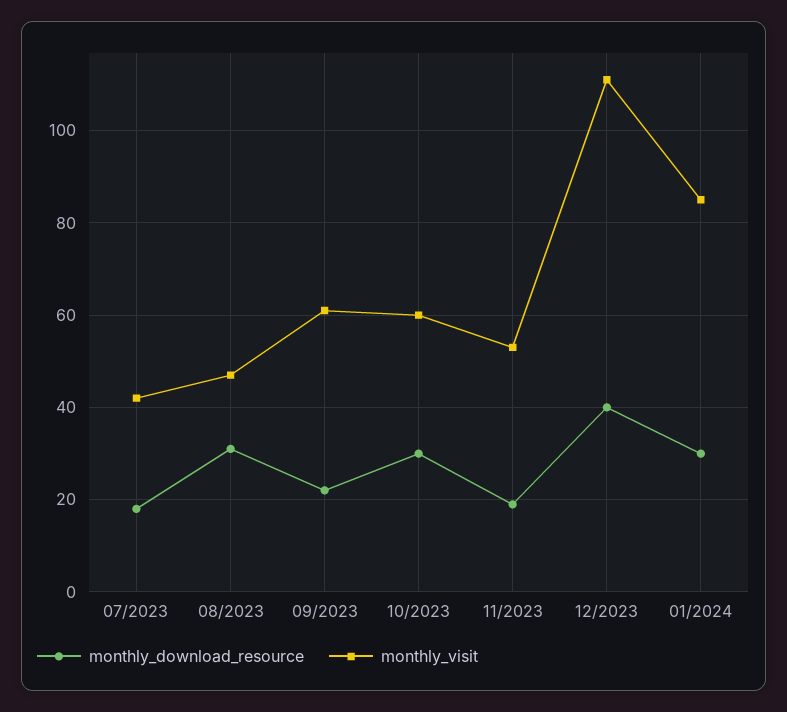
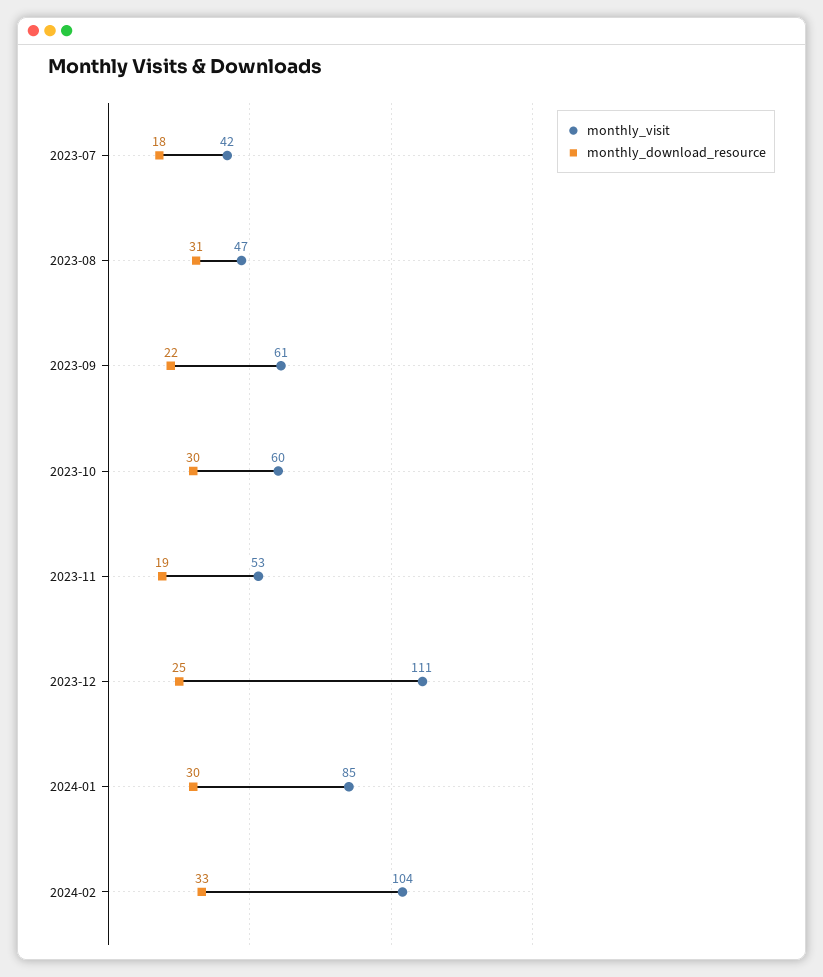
monthly_download_resource, 12/2023: 40 -> 25
monthly_visit, 2024-02: none -> 104
monthly_download_resource, 2024-02: none -> 33

